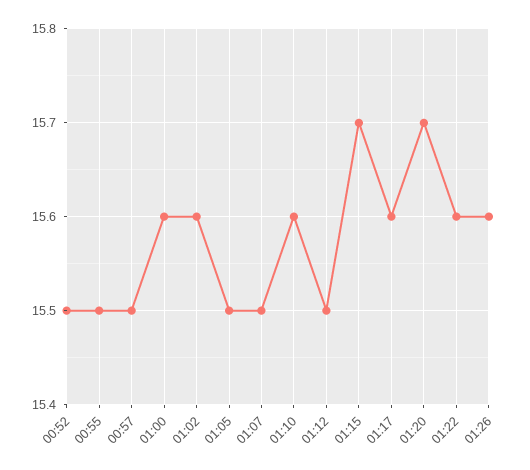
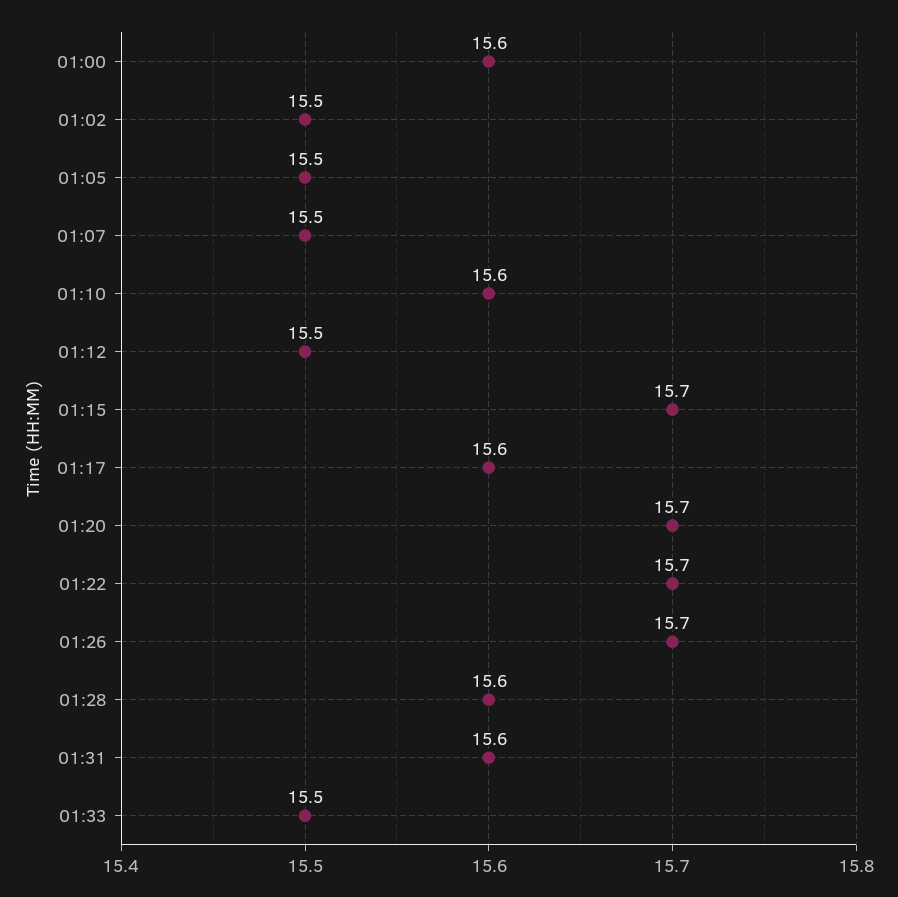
00:52: 15.5 -> none
00:55: 15.5 -> none
00:57: 15.5 -> none
01:02: 15.6 -> 15.5
01:22: 15.6 -> 15.7
01:26: 15.6 -> 15.7
01:28: none -> 15.6
01:31: none -> 15.6
01:33: none -> 15.5

